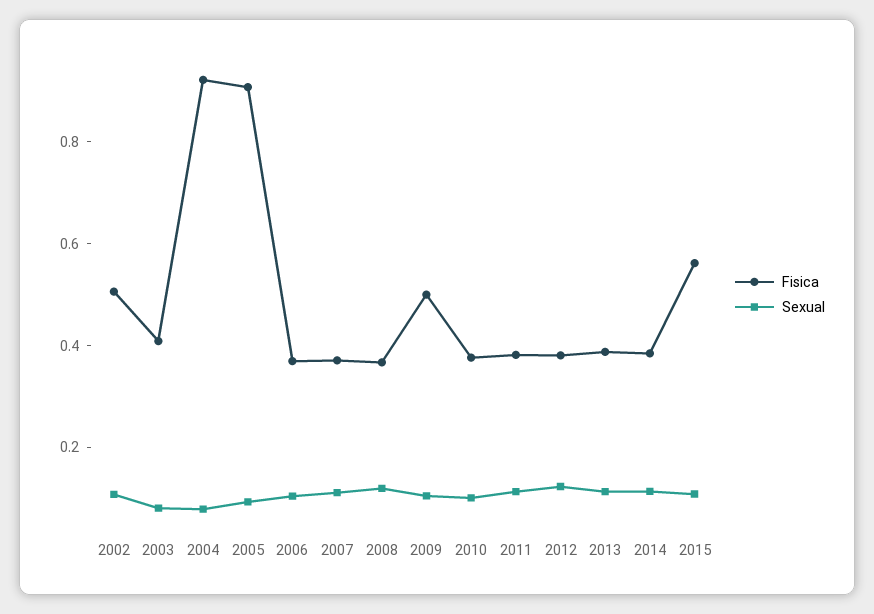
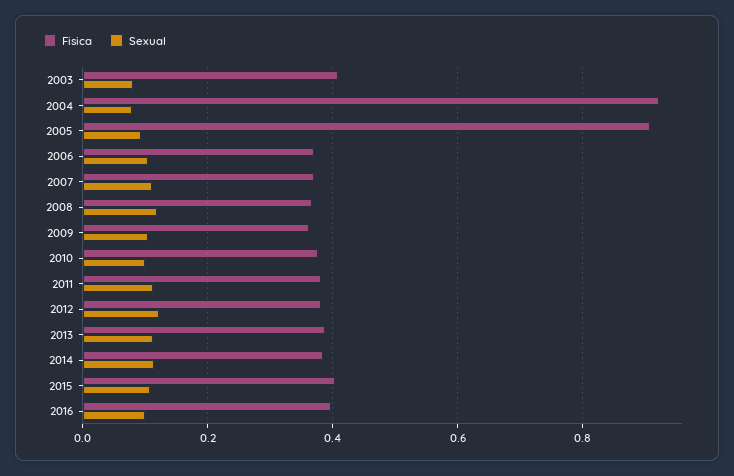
Fisica, 2002: 0.5 -> none
Sexual, 2002: 0.1 -> none
Fisica, 2009: 0.5 -> 0.36
Fisica, 2015: 0.55 -> 0.4
Fisica, 2016: none -> 0.4
Sexual, 2016: none -> 0.1

